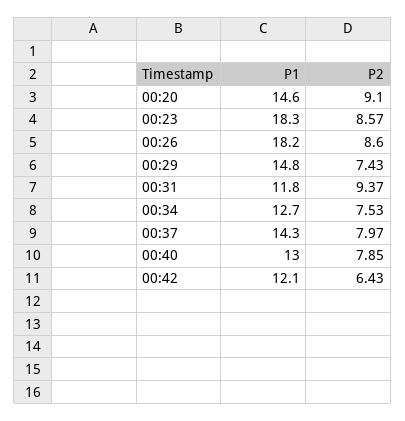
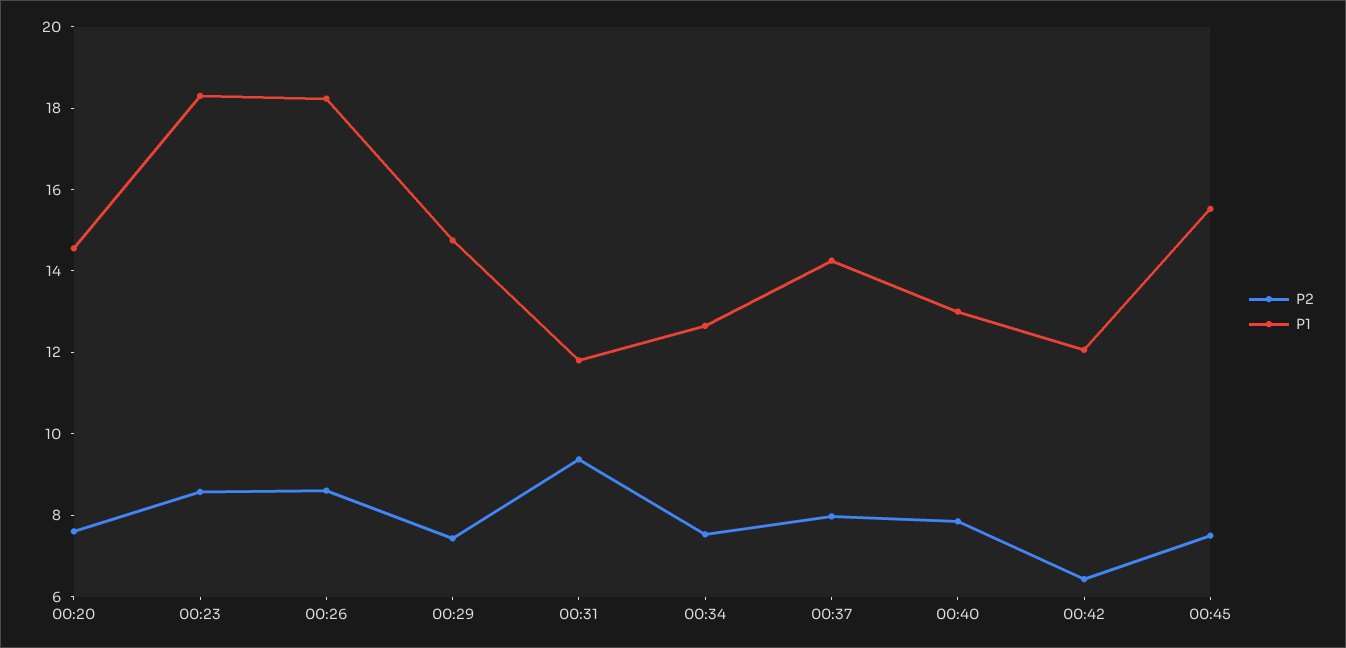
P2, 00:20: 9.1 -> 7.5
P2, 00:45: none -> 7.5
P1, 00:45: none -> 15.5

